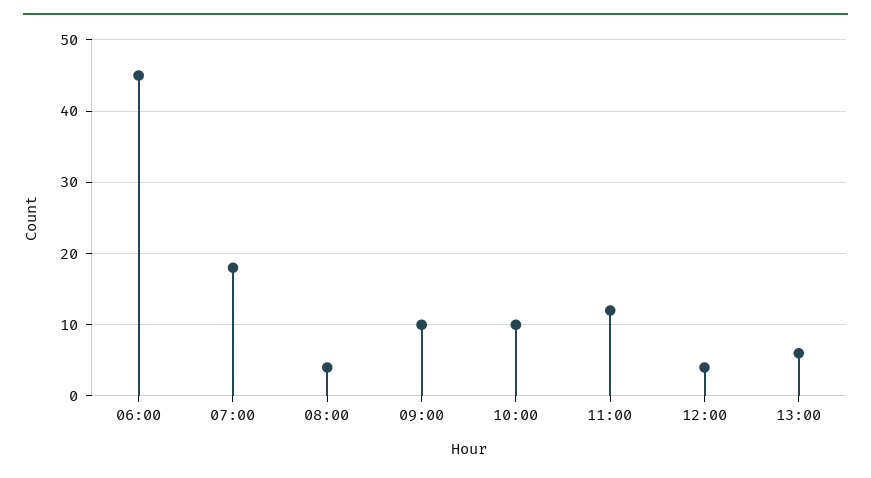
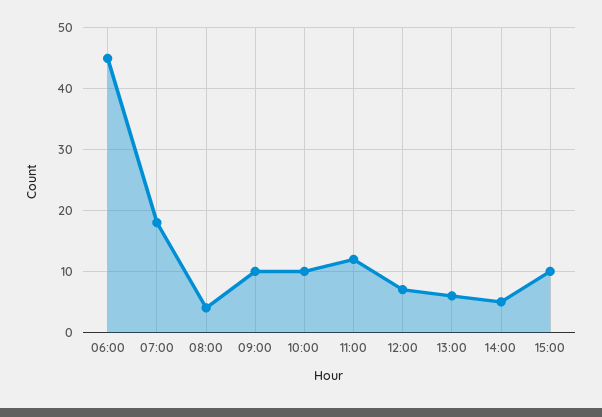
12:00: 4 -> 7
14:00: none -> 5
15:00: none -> 10

